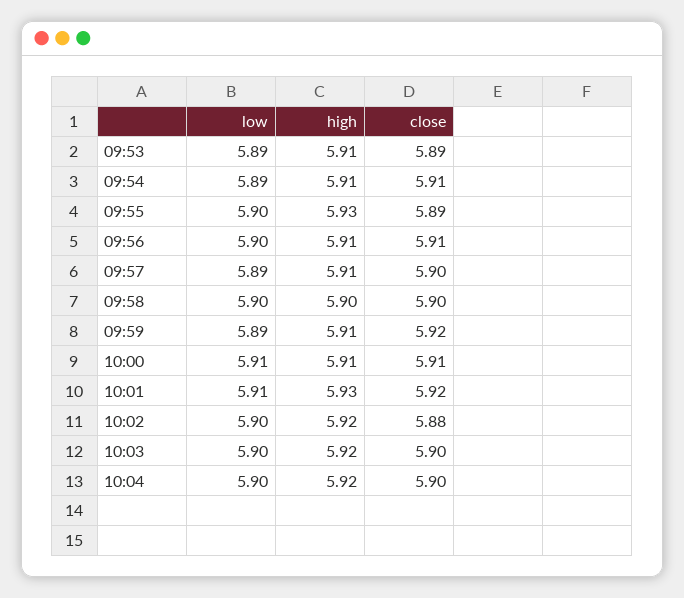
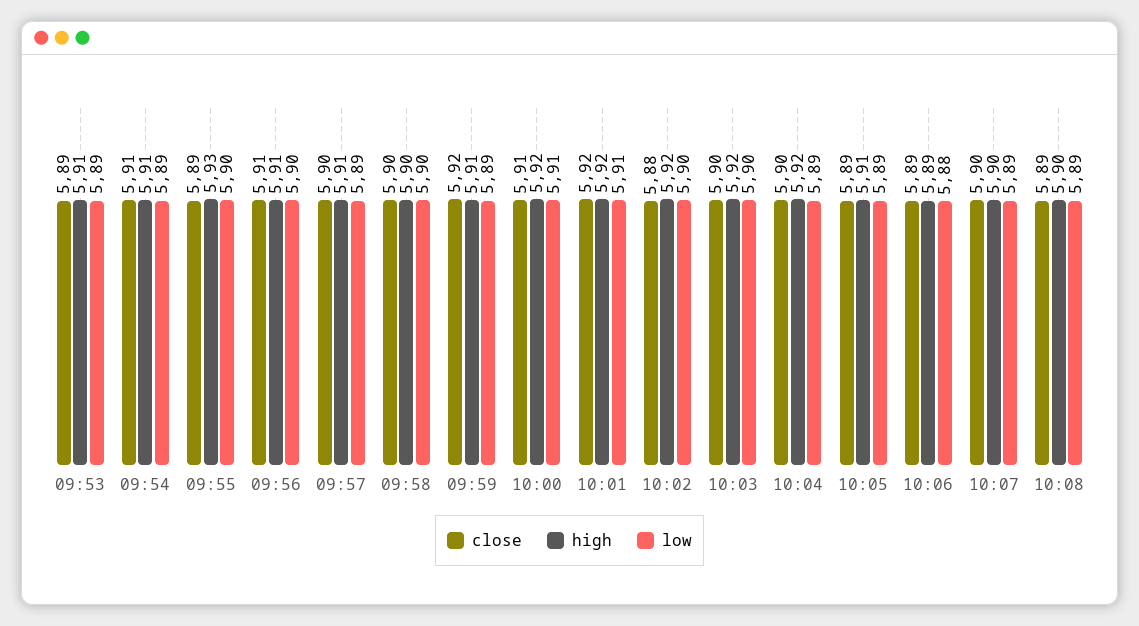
high, 10:00: 5.91 -> 5.92
high, 10:01: 5.93 -> 5.92
low, 10:04: 5.9 -> 5.89
close, 10:05: none -> 5.89
high, 10:05: none -> 5.91
low, 10:05: none -> 5.89
close, 10:06: none -> 5.89
high, 10:06: none -> 5.89
low, 10:06: none -> 5.88
close, 10:07: none -> 5.9
high, 10:07: none -> 5.9
low, 10:07: none -> 5.89
close, 10:08: none -> 5.89
high, 10:08: none -> 5.9
low, 10:08: none -> 5.89

